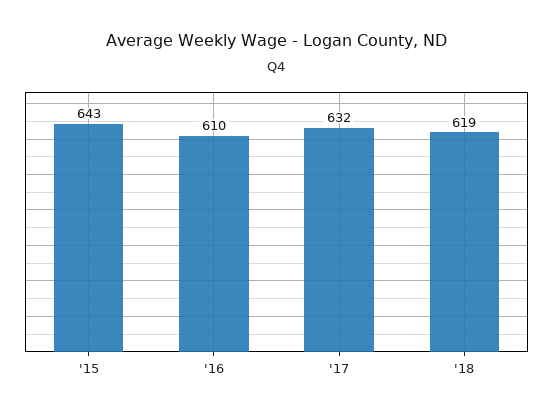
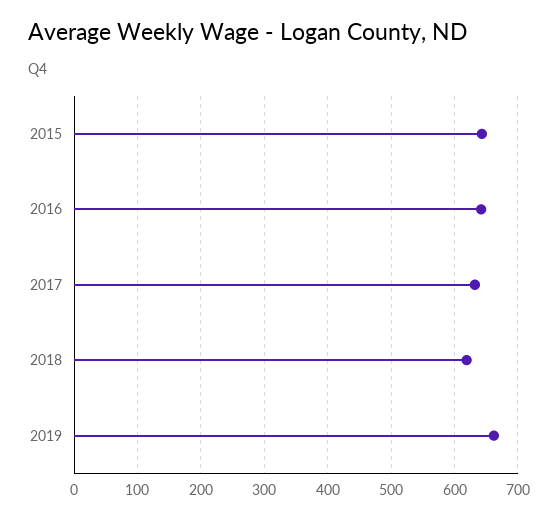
'16: 610 -> 640
2019: none -> 660

